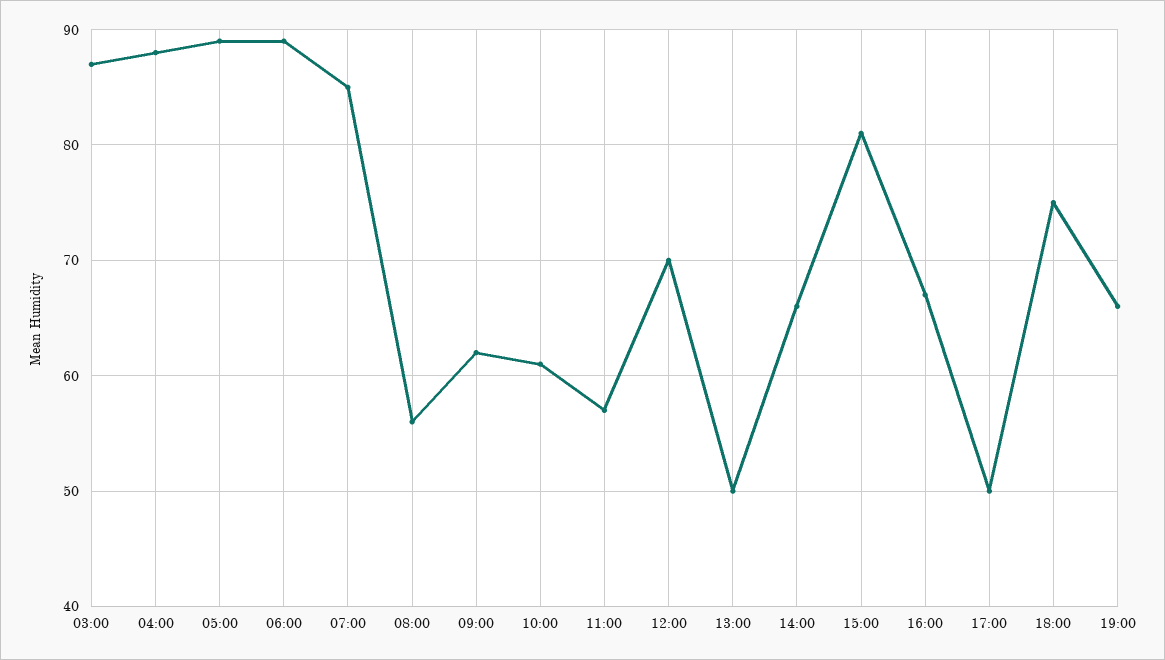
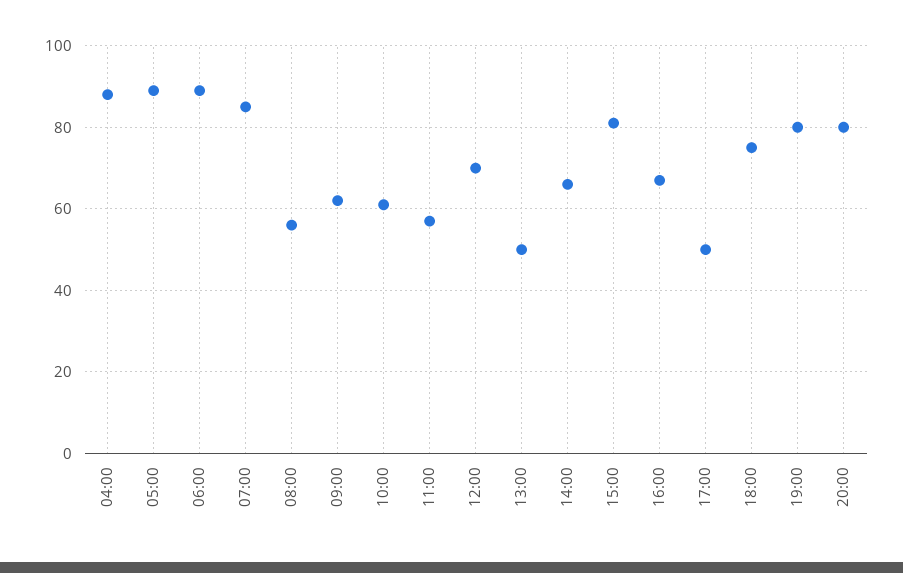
03:00: 87 -> none
19:00: 66 -> 80
20:00: none -> 80

